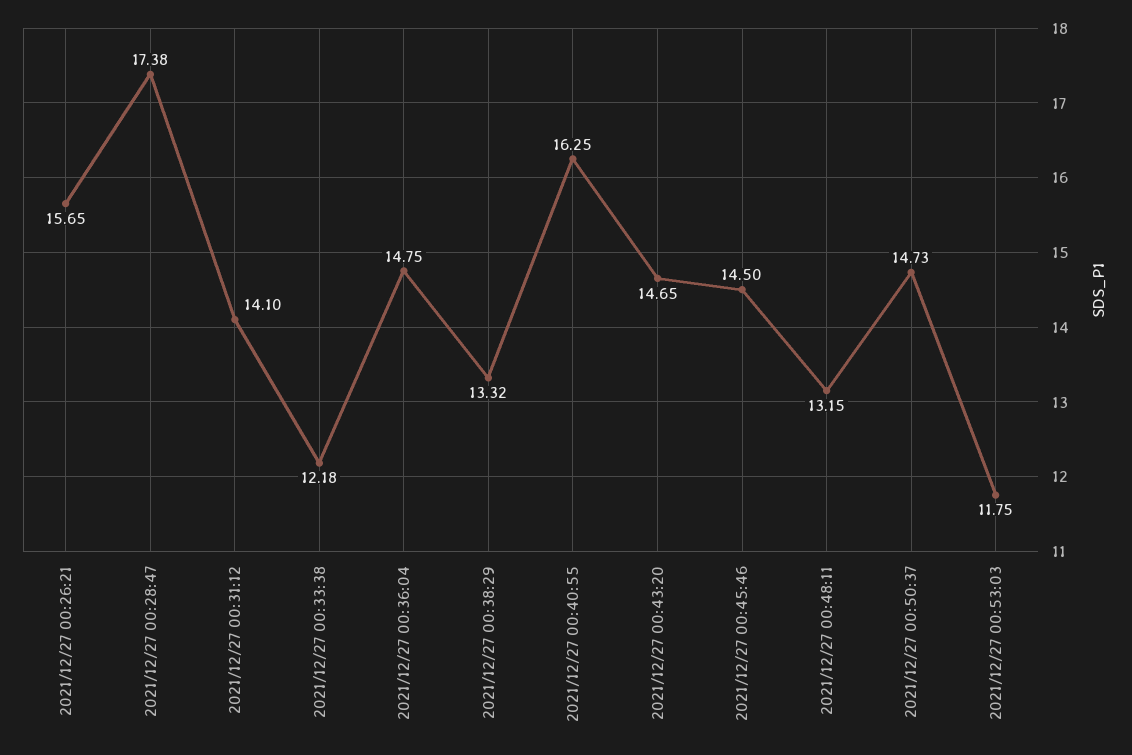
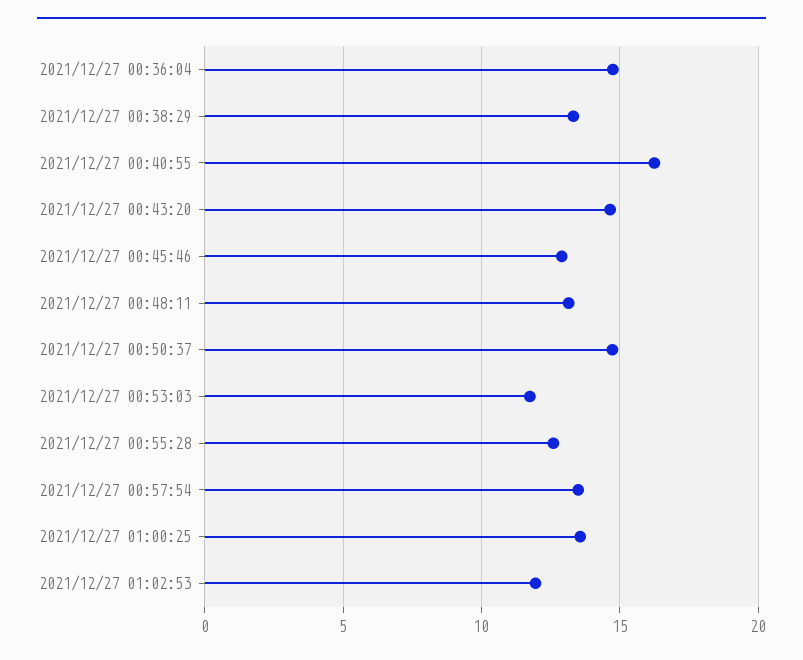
2021/12/27 00:26:21: 15.65 -> none
2021/12/27 00:28:47: 17.38 -> none
2021/12/27 00:31:12: 14.1 -> none
2021/12/27 00:33:38: 12.18 -> none
2021/12/27 00:45:46: 14.5 -> 13
2021/12/27 00:55:28: none -> 12.5
2021/12/27 00:57:54: none -> 13.5
2021/12/27 01:00:25: none -> 13.5
2021/12/27 01:02:53: none -> 12

